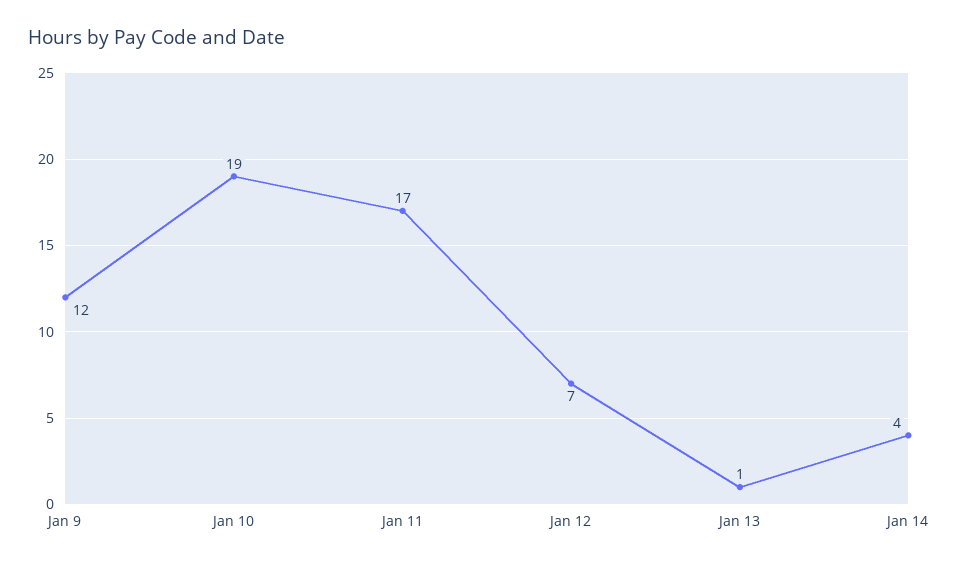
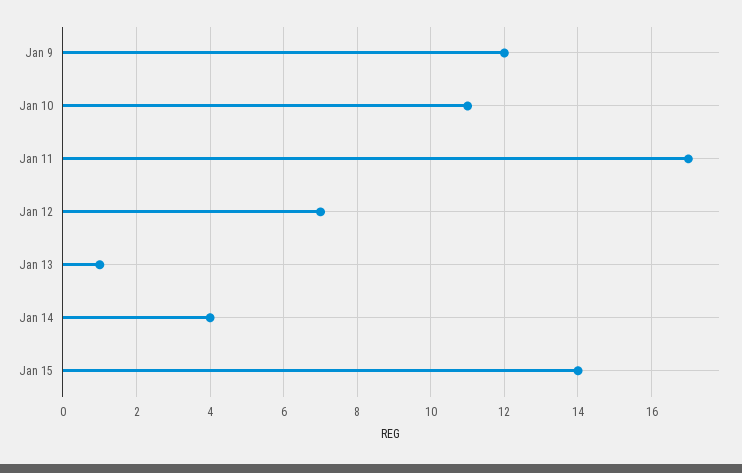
Jan 10: 19 -> 11
Jan 15: none -> 14

